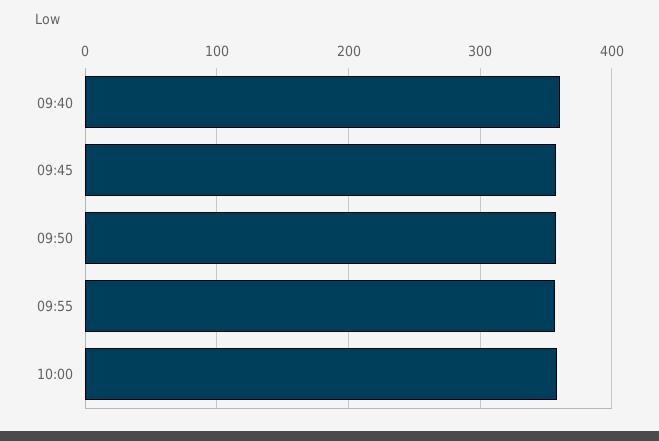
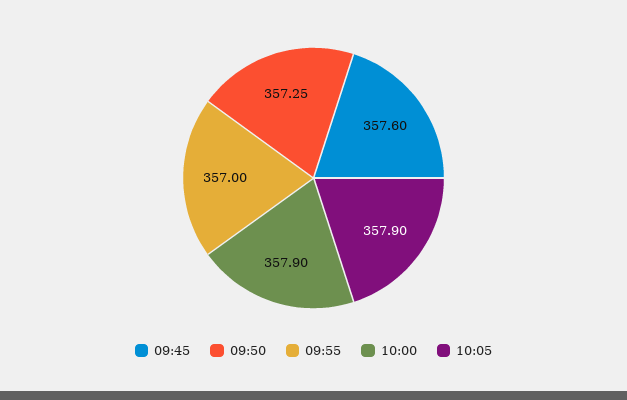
09:40: 360 -> none
10:05: none -> 357.9

